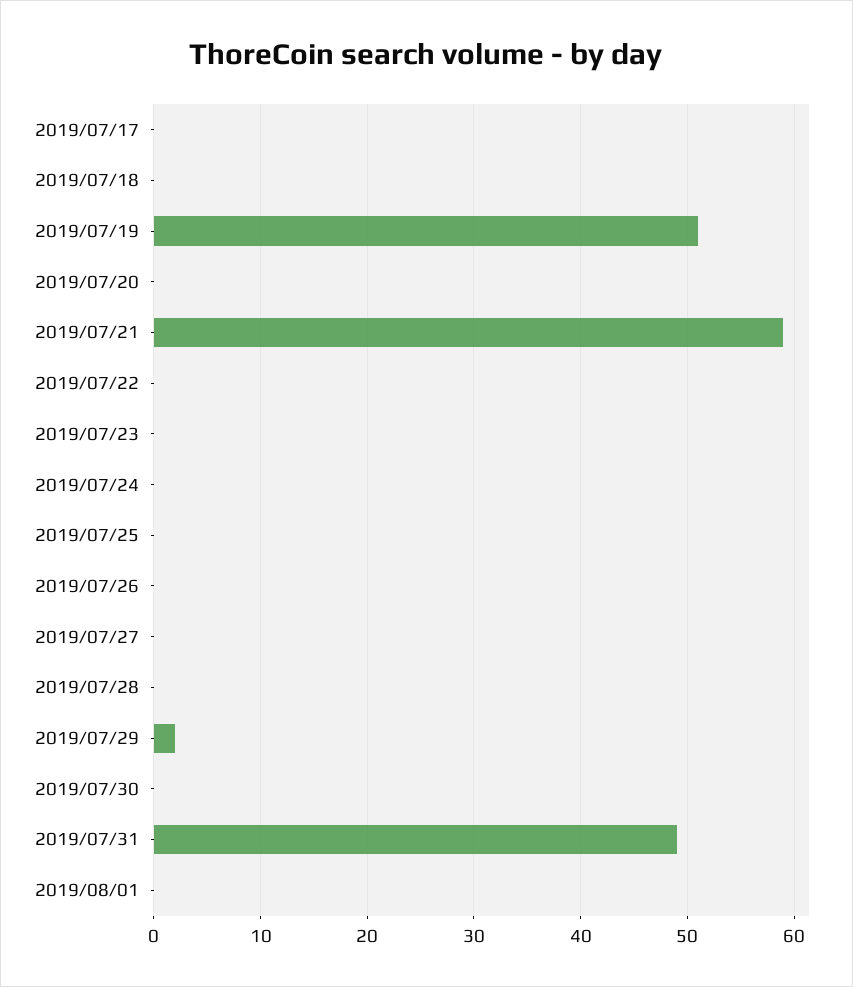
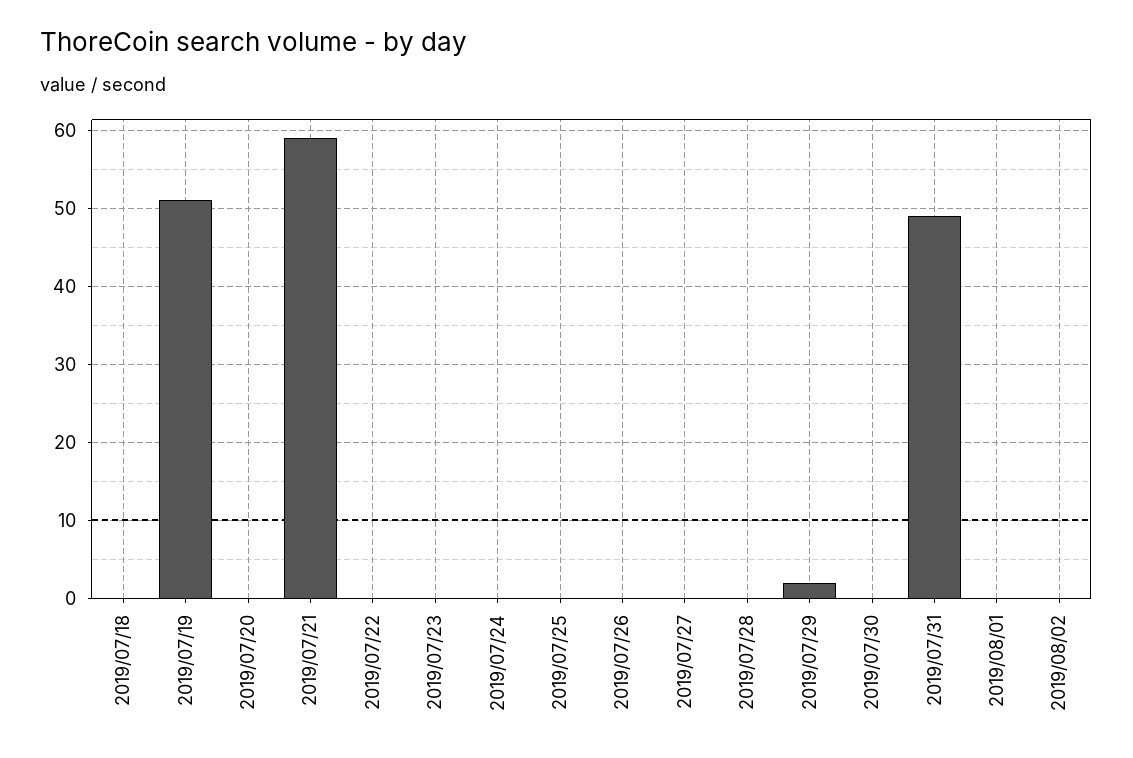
2019/07/17: 0 -> none
2019/08/02: none -> 0

